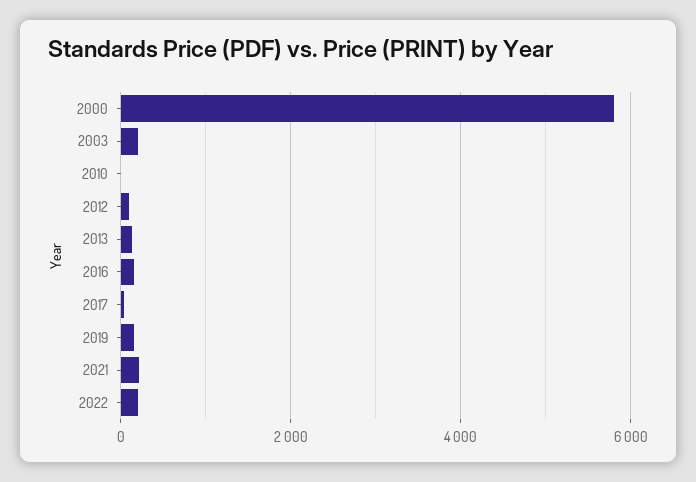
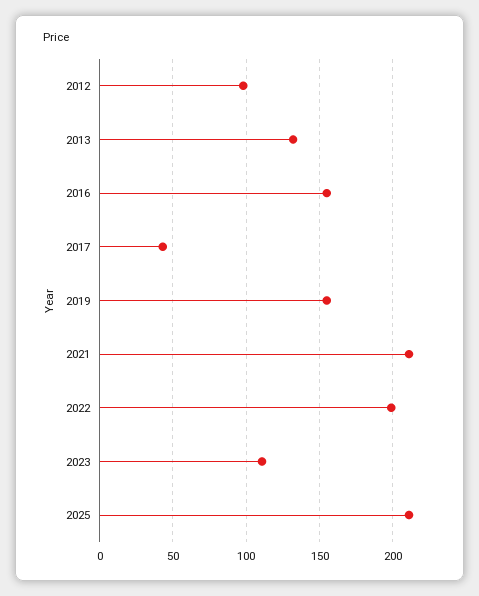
2000: 5800 -> none
2003: 200 -> none
2010: 0 -> none
2023: none -> 110
2025: none -> 210

